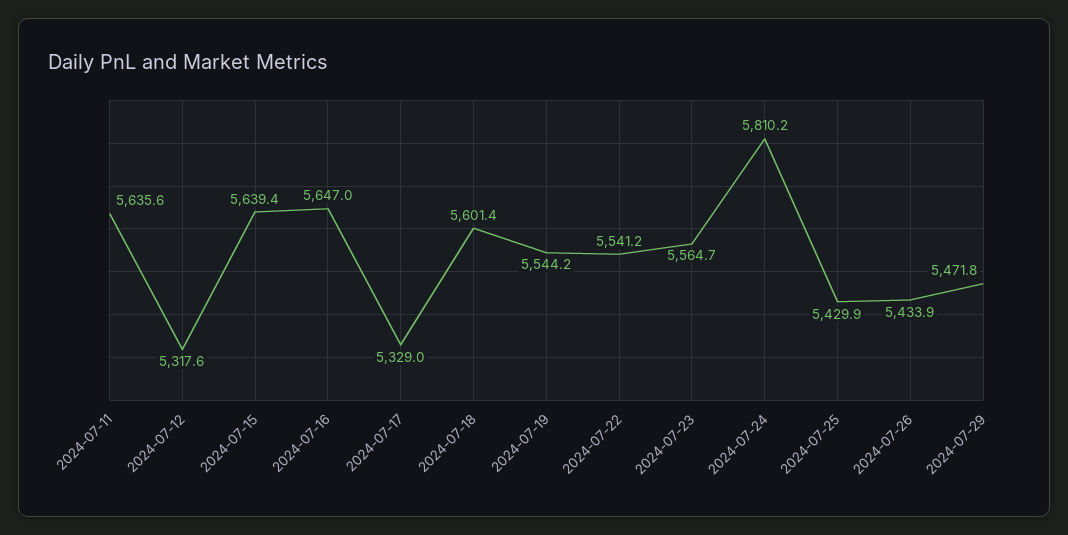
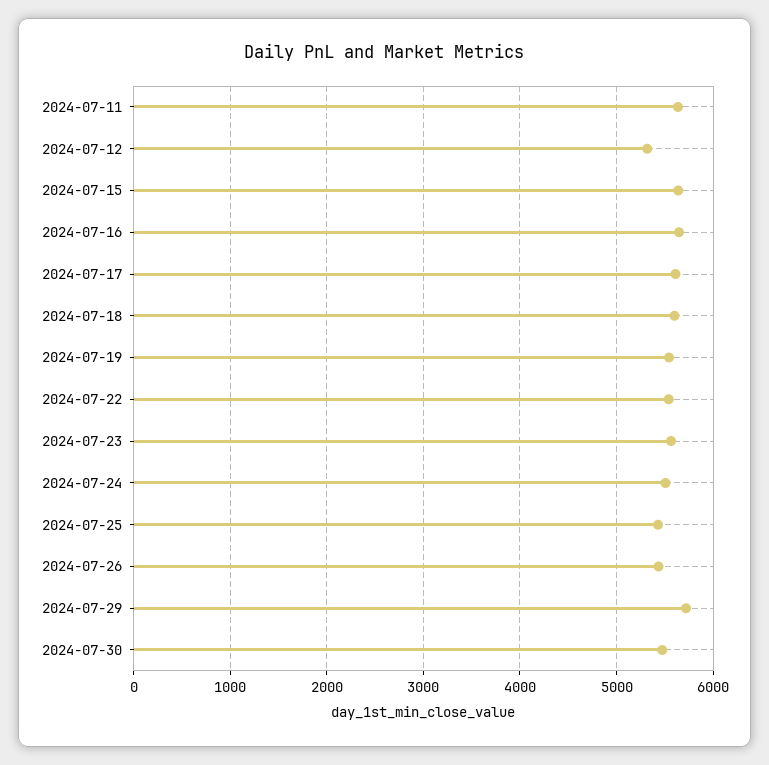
2024-07-17: 5329 -> 5600
2024-07-24: 5810.2 -> 5500
2024-07-29: 5471.8 -> 5700
2024-07-30: none -> 5500

